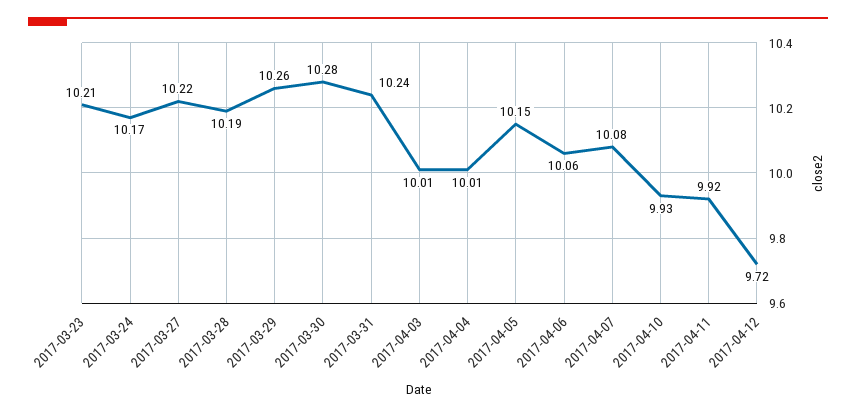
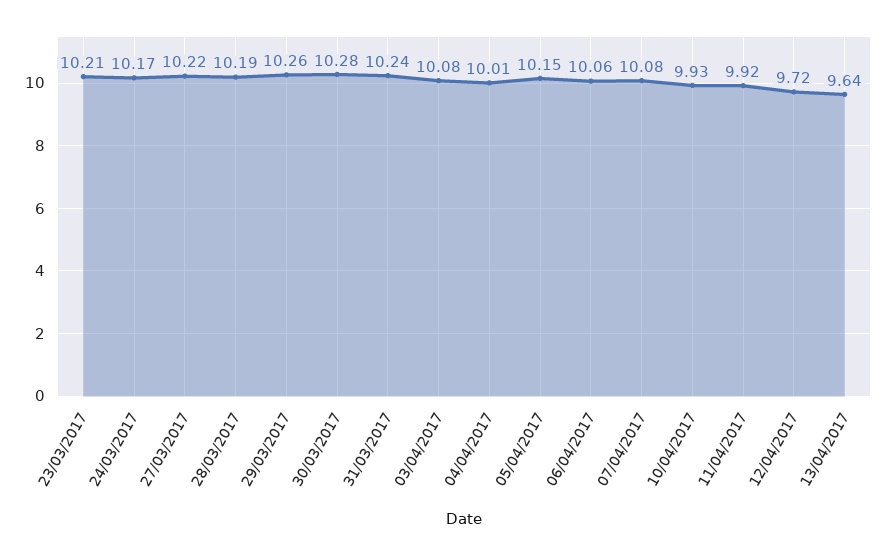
2017-04-03: 10.01 -> 10.08
13/04/2017: none -> 9.64

